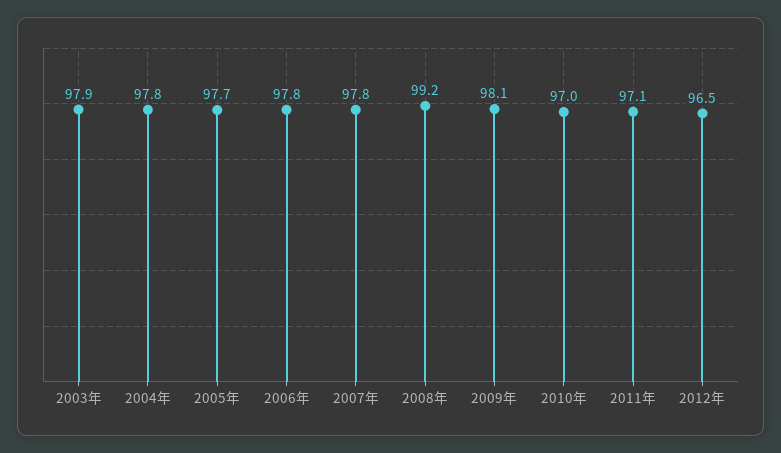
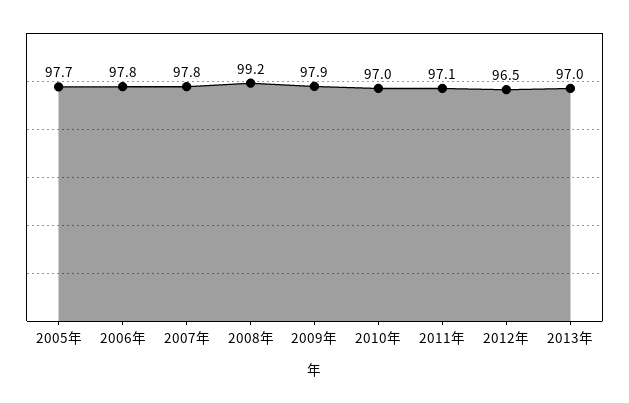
2003年: 97.9 -> none
2004年: 97.8 -> none
2009年: 98.1 -> 97.9
2013年: none -> 97

